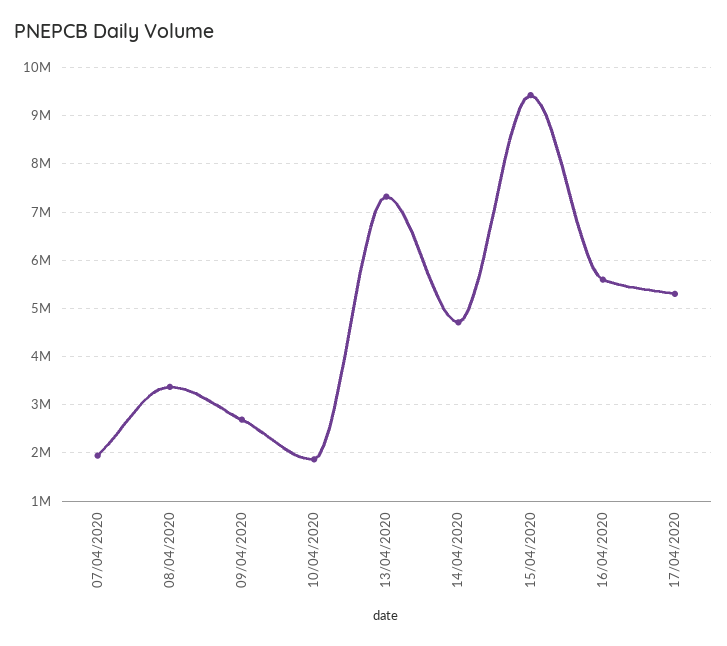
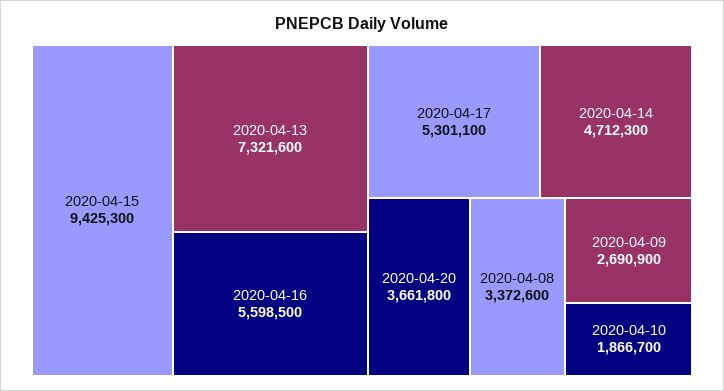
07/04/2020: 2000000 -> none
2020-04-20: none -> 3661800

